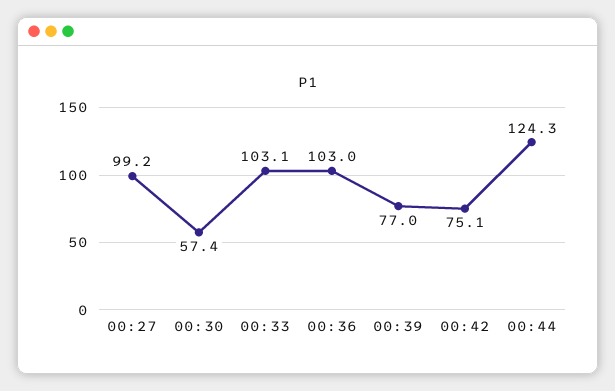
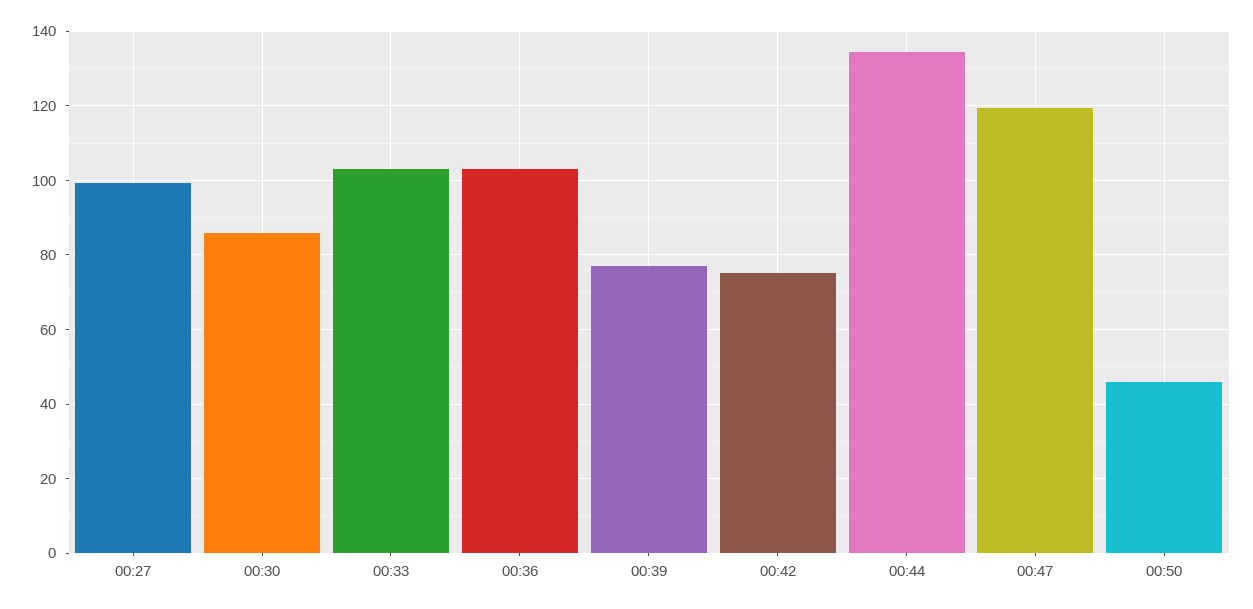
00:30: 57.4 -> 86
00:44: 124.3 -> 134
00:47: none -> 120
00:50: none -> 46

